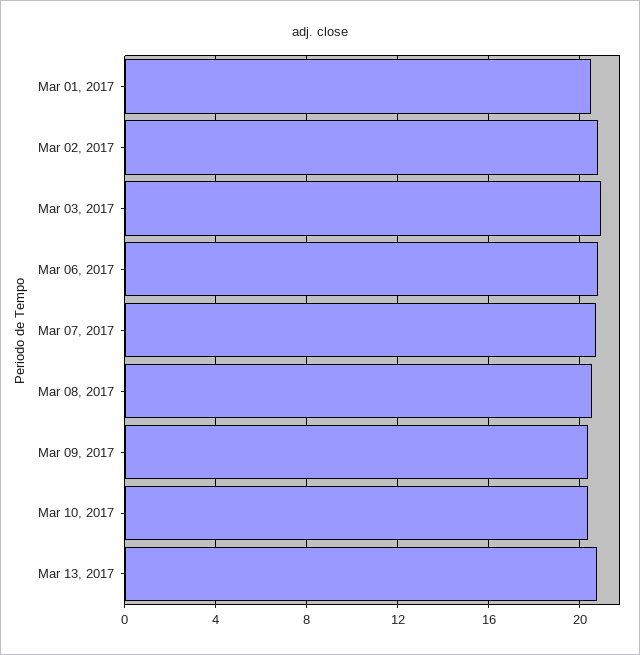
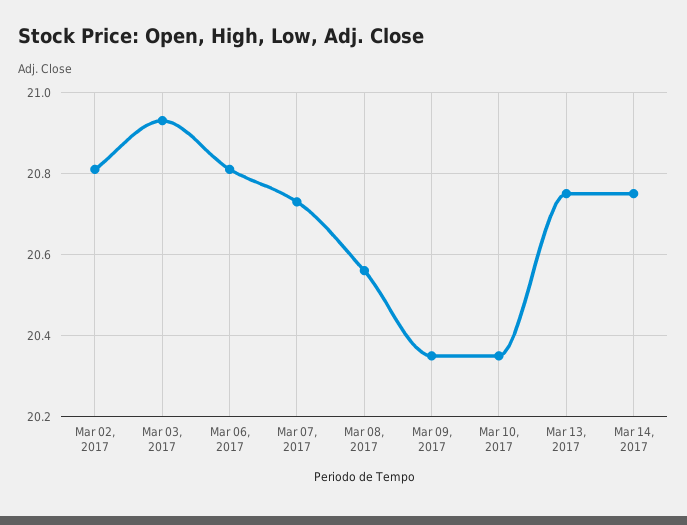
Mar 01, 2017: 20.5 -> none
Mar 14, 2017: none -> 20.75

